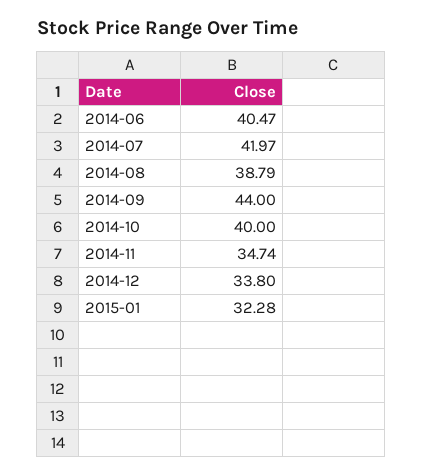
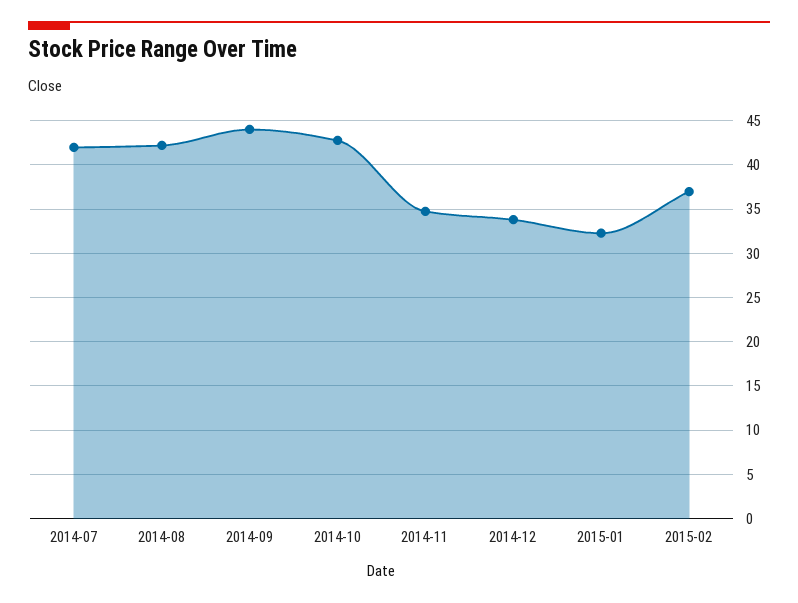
2014-06: 40.47 -> none
2014-08: 38.79 -> 42
2014-10: 40 -> 43
2015-02: none -> 37

